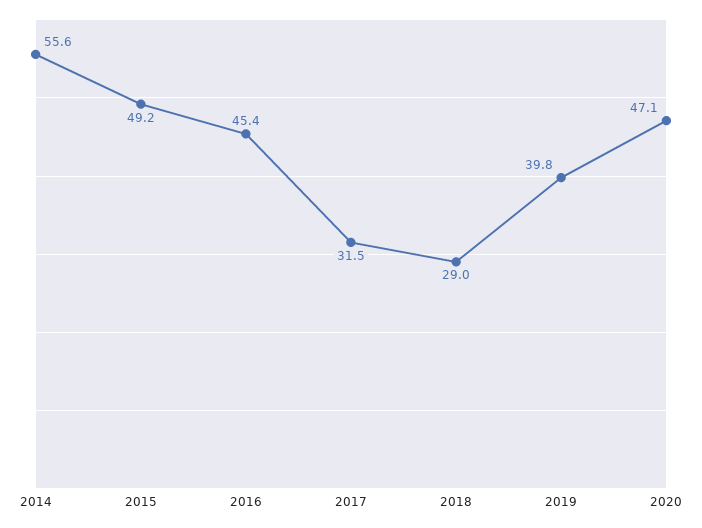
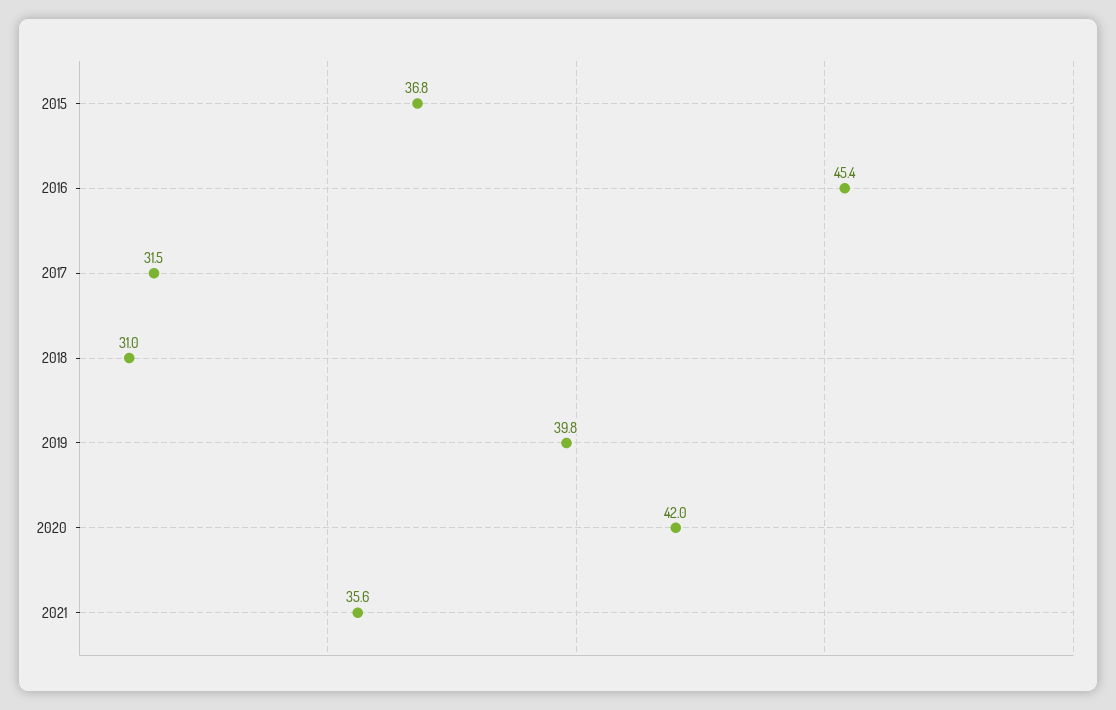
2014: 55.6 -> none
2015: 49.2 -> 36.8
2018: 29 -> 31
2020: 47.1 -> 42
2021: none -> 35.6

